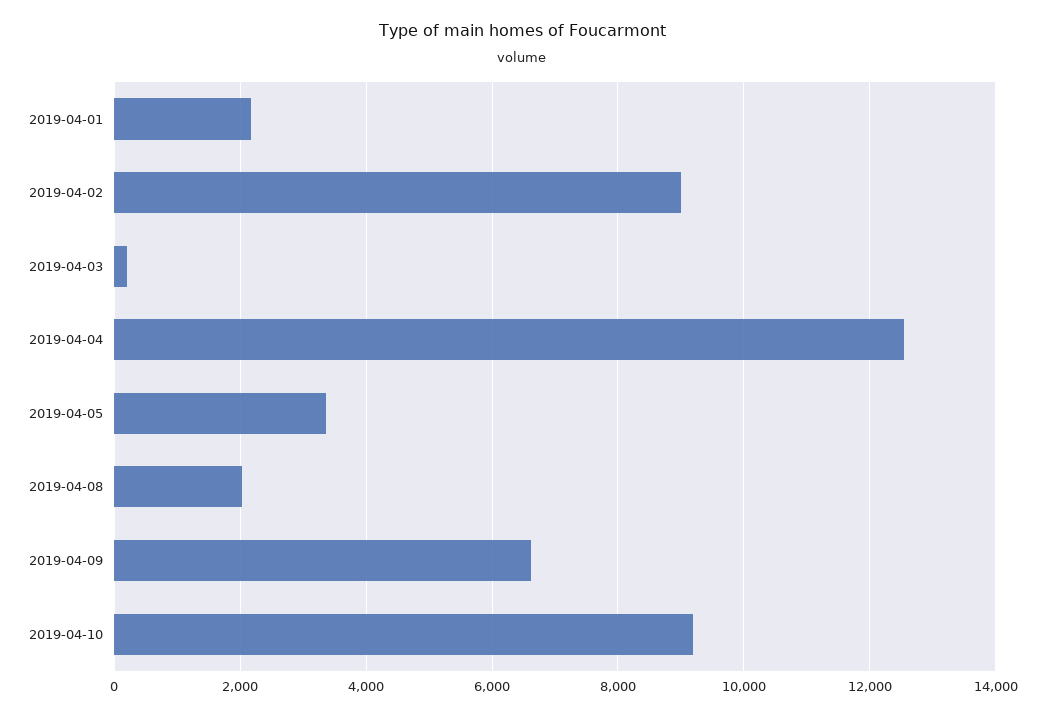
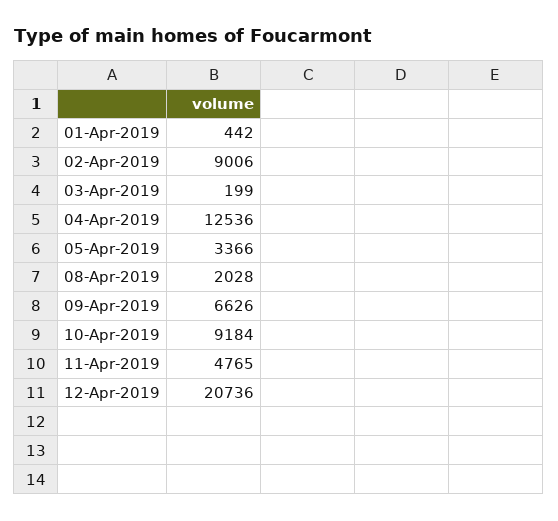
2019-04-01: 2200 -> 442
11-Apr-2019: none -> 4765
12-Apr-2019: none -> 20736

